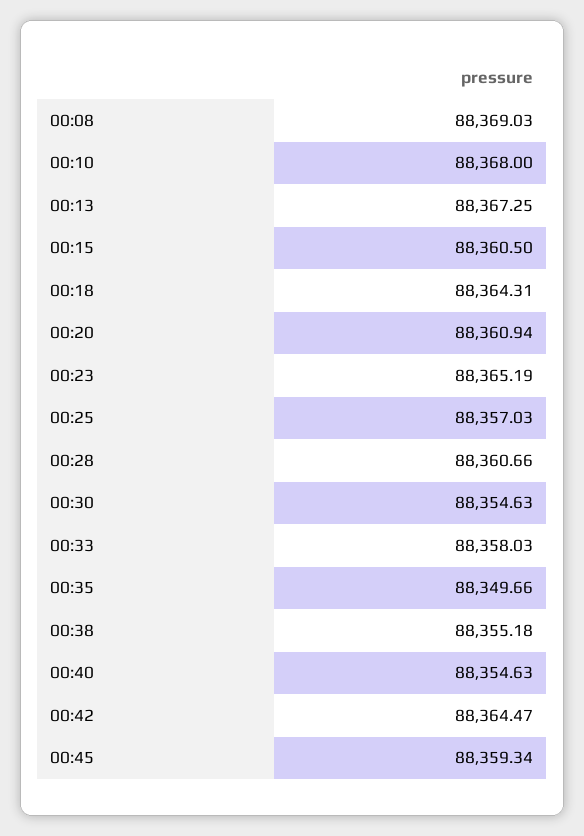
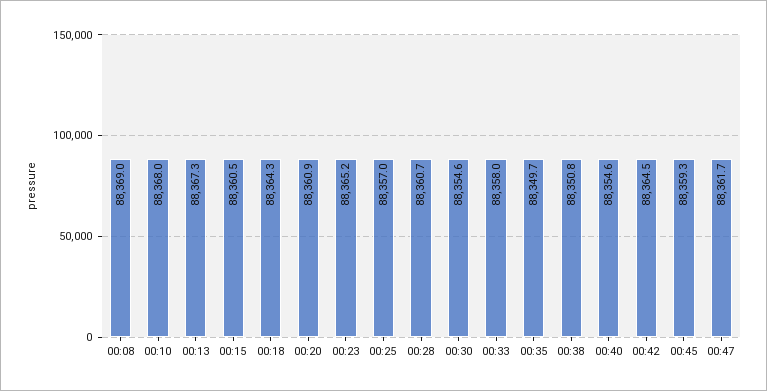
00:38: 88355.18 -> 88350.8
00:47: none -> 88361.7

